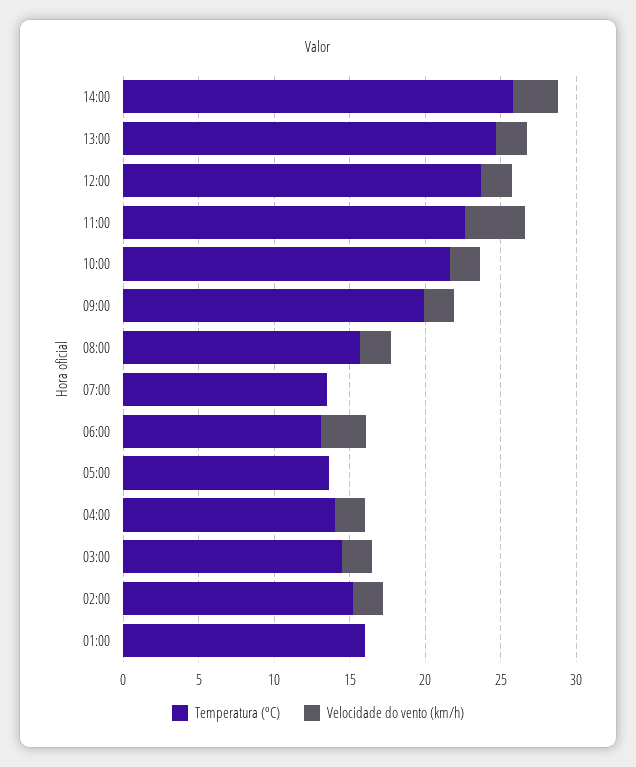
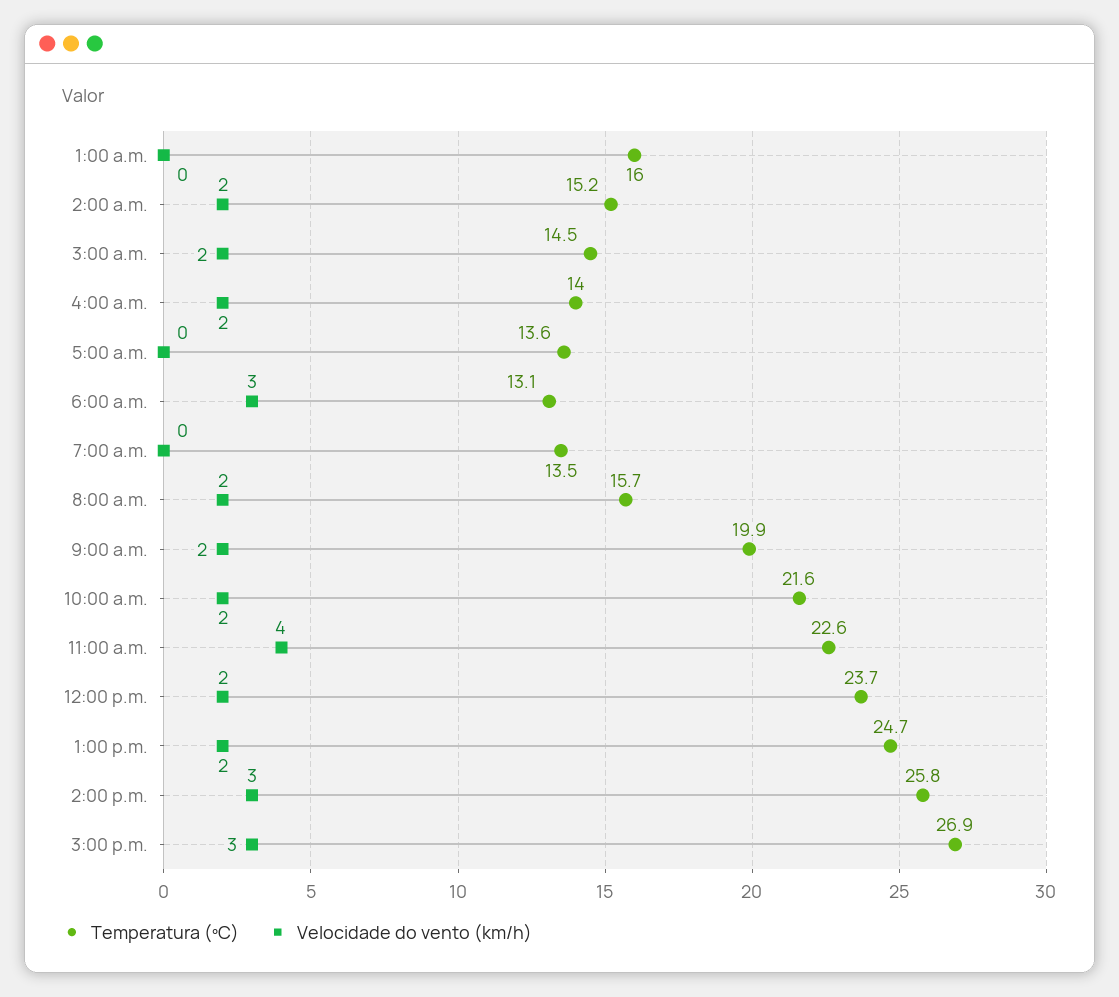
Temperatura (ºC), 3:00 p.m.: none -> 26.9
Velocidade do vento (km/h), 3:00 p.m.: none -> 3

